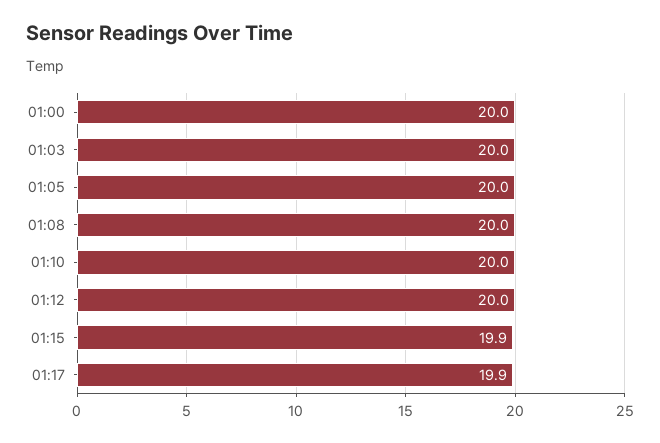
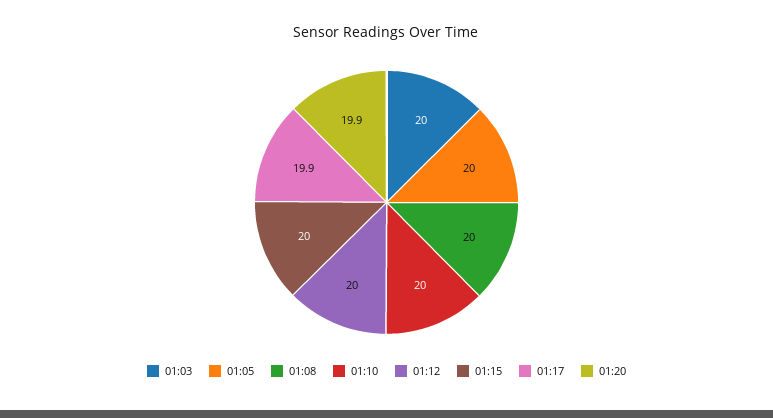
01:00: 20 -> none
01:15: 19.9 -> 20
01:20: none -> 19.9

